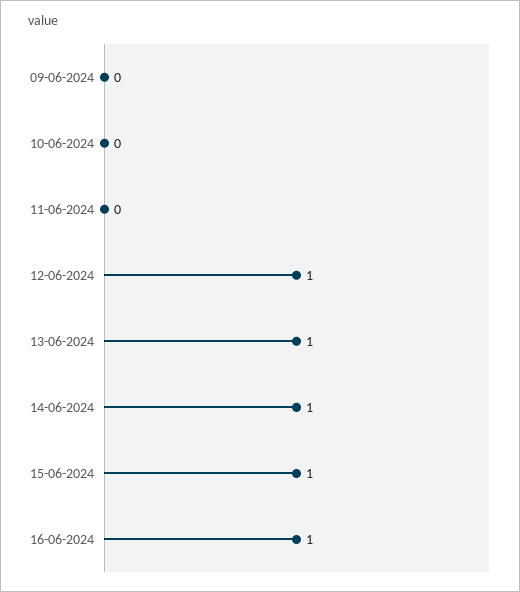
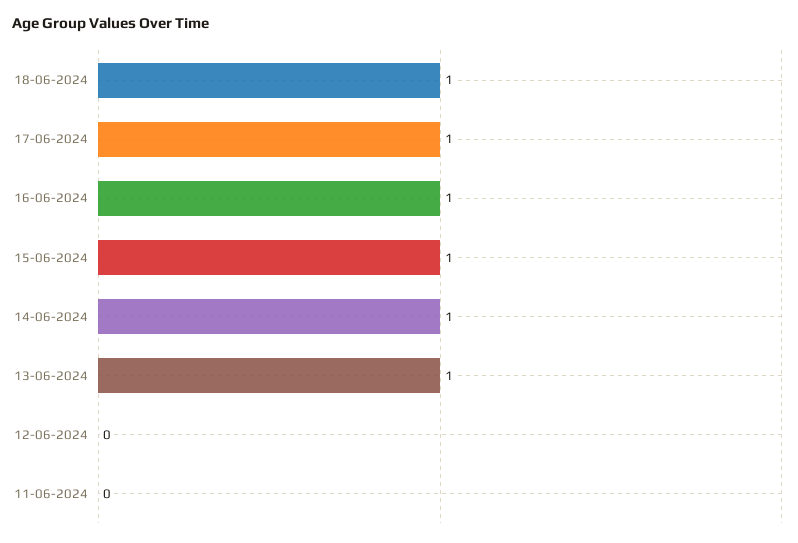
09-06-2024: 0 -> none
10-06-2024: 0 -> none
12-06-2024: 1 -> 0
18-06-2024: none -> 1
17-06-2024: none -> 1

